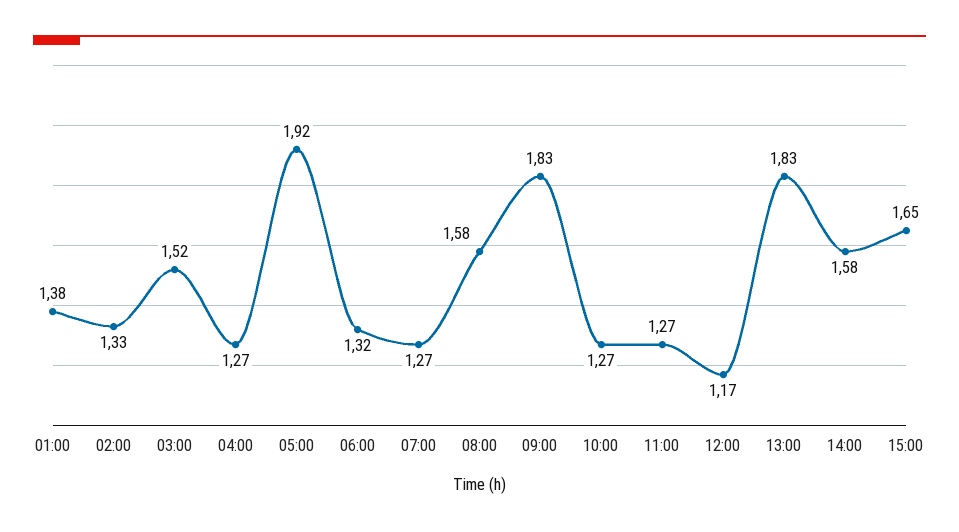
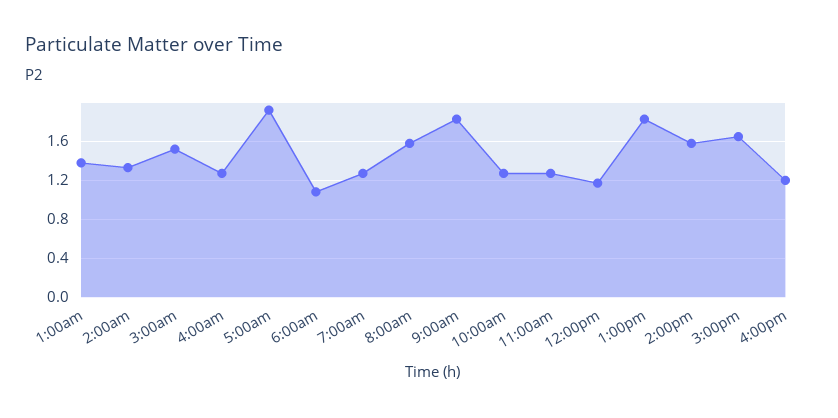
06:00: 1.32 -> 1.1
4:00pm: none -> 1.2

